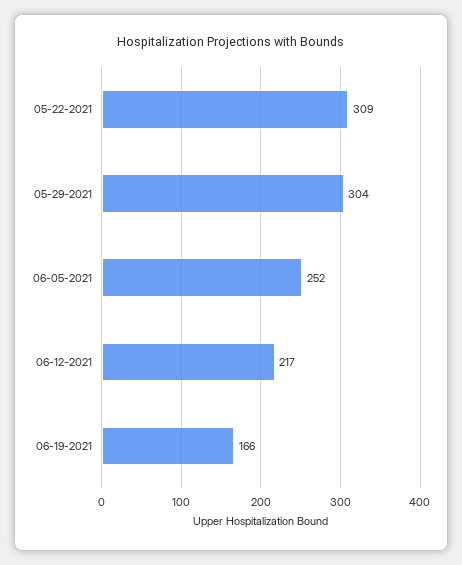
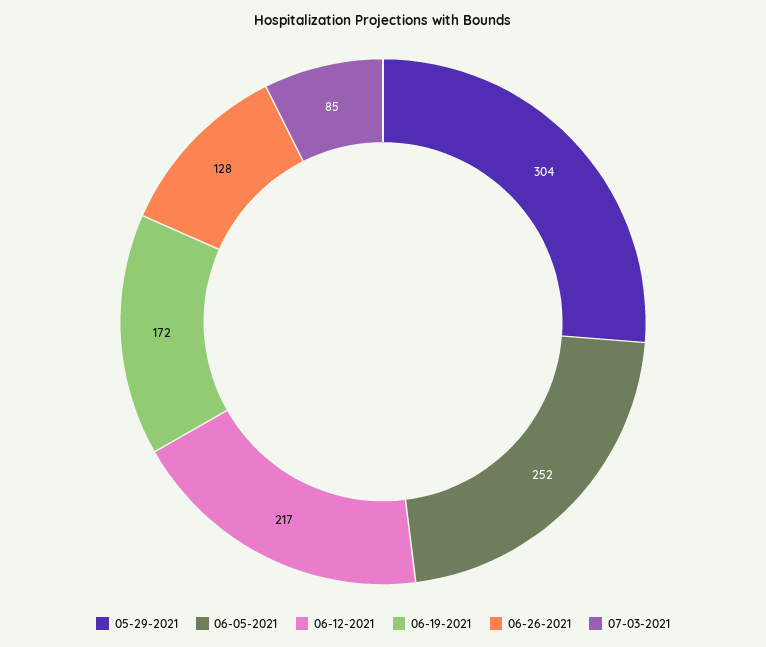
05-22-2021: 309 -> none
06-19-2021: 166 -> 172
06-26-2021: none -> 128
07-03-2021: none -> 85

